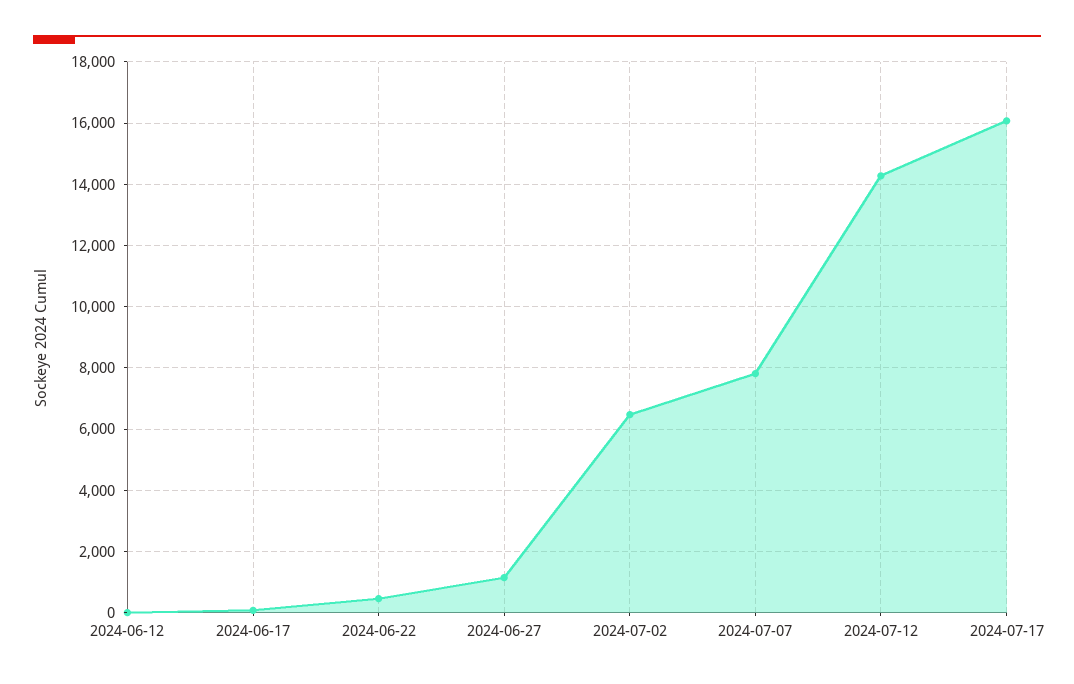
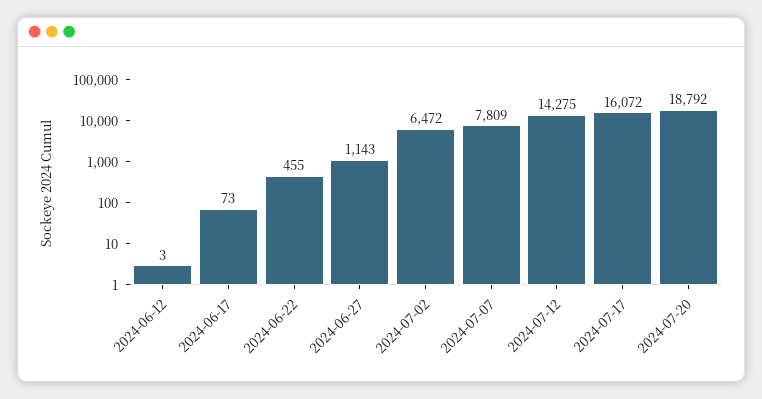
2024-07-20: none -> 18792

